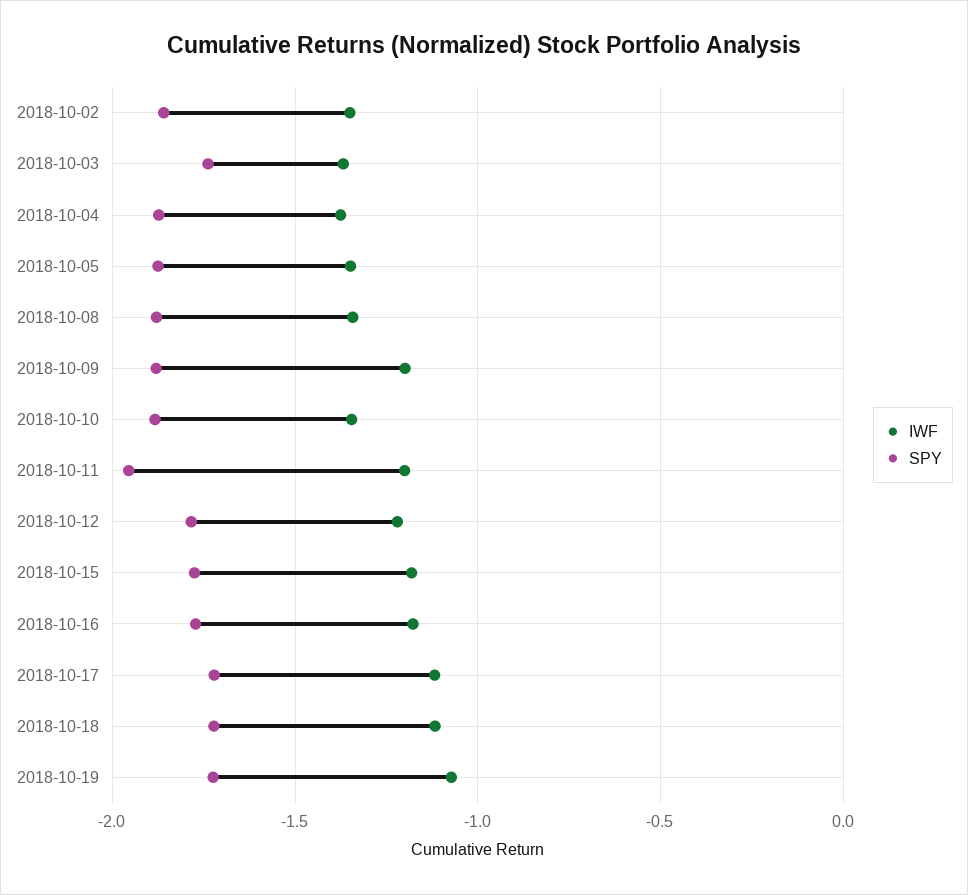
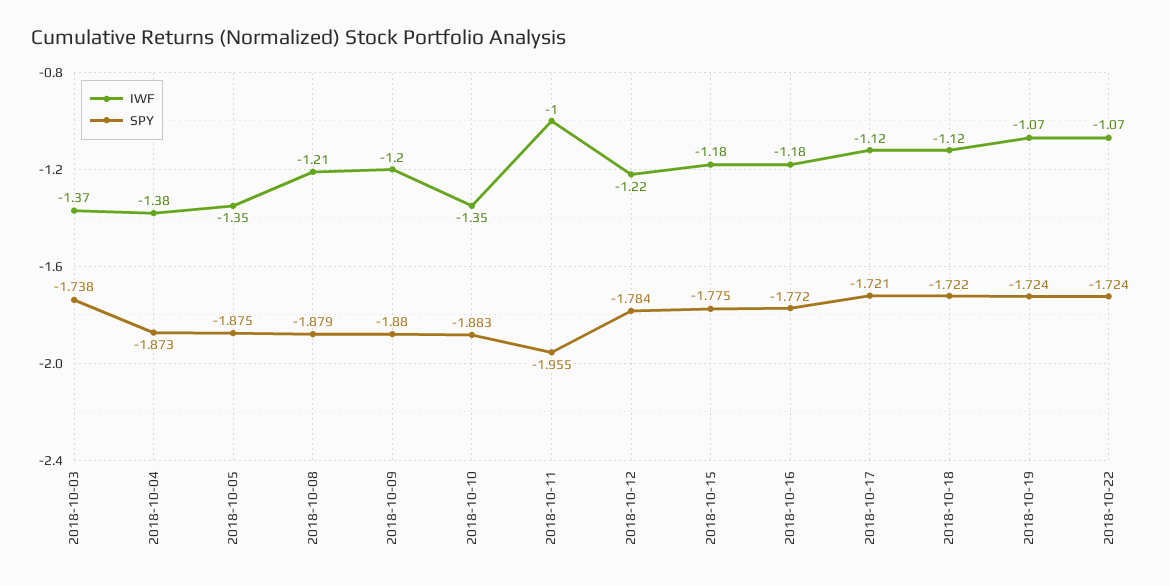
IWF, 2018-10-02: -1.35 -> none
SPY, 2018-10-02: -1.85 -> none
IWF, 2018-10-08: -1.35 -> -1.21
IWF, 2018-10-11: -1.2 -> -1
IWF, 2018-10-22: none -> -1.07
SPY, 2018-10-22: none -> -1.724

